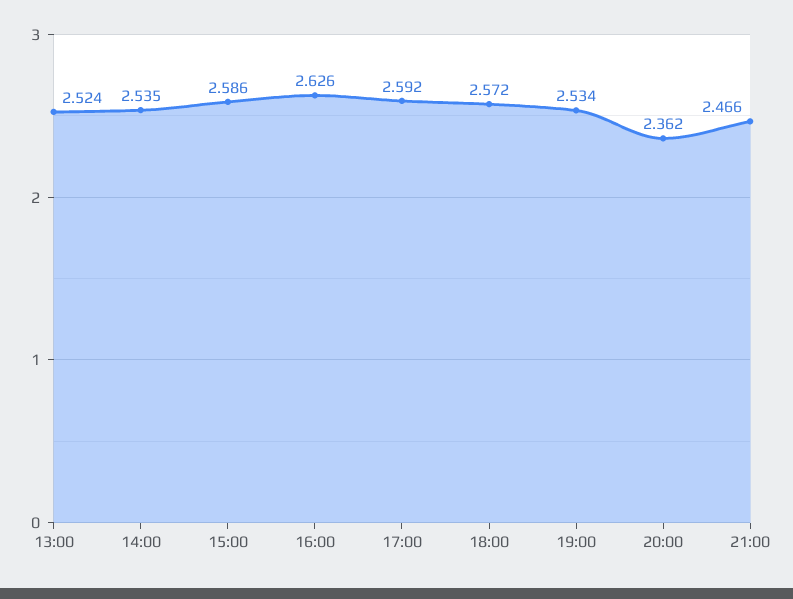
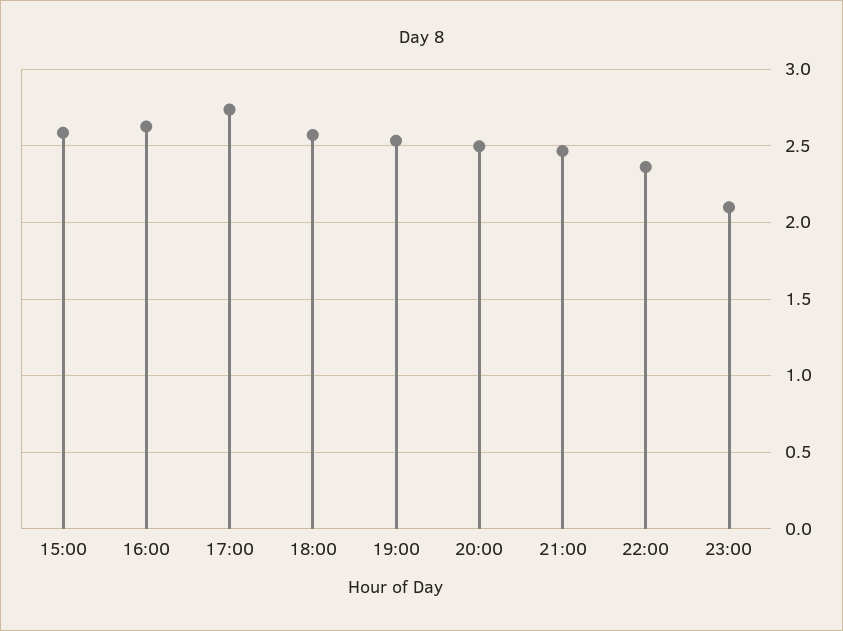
13:00: 2.524 -> none
14:00: 2.535 -> none
17:00: 2.592 -> 2.75
20:00: 2.362 -> 2.5
22:00: none -> 2.35
23:00: none -> 2.1

